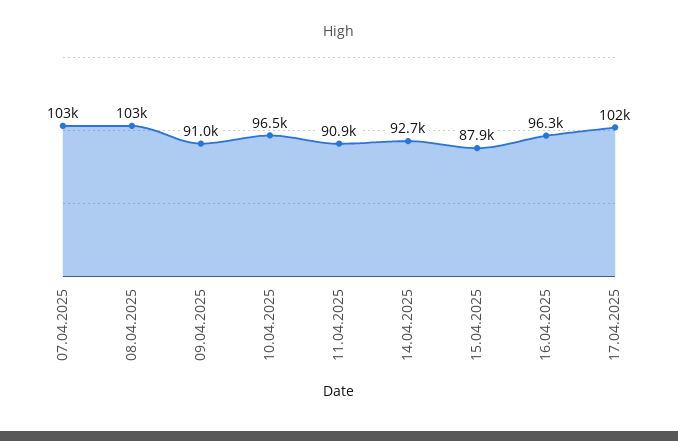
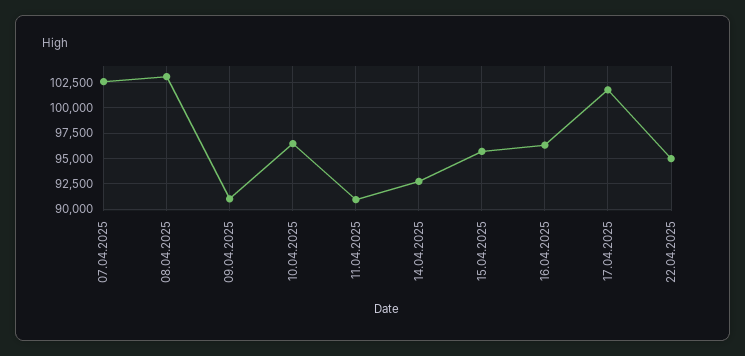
15.04.2025: 87900 -> 95000
22.04.2025: none -> 95000

